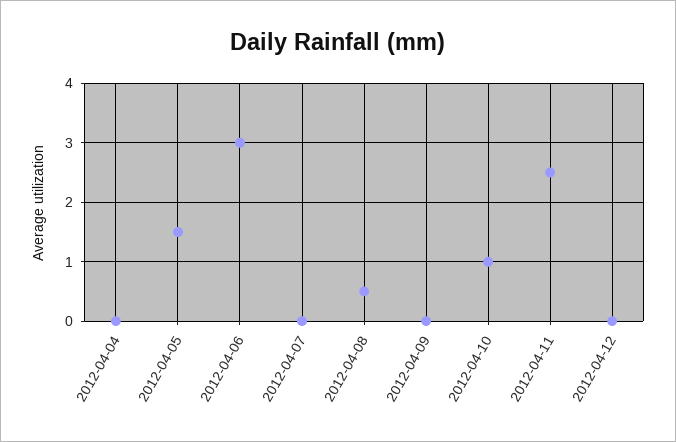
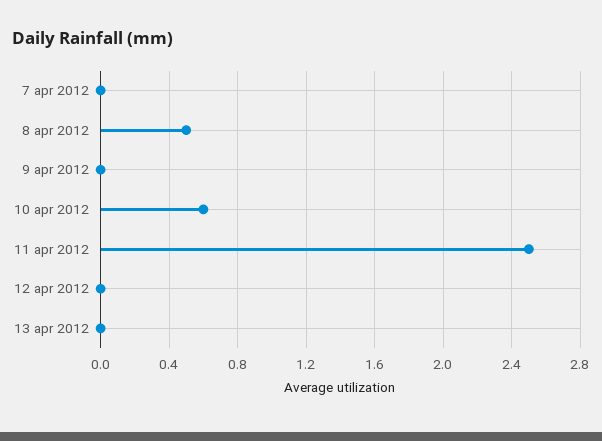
2012-04-04: 0 -> none
2012-04-05: 1.5 -> none
2012-04-06: 3 -> none
2012-04-10: 1 -> 0.6
13 apr 2012: none -> 0

